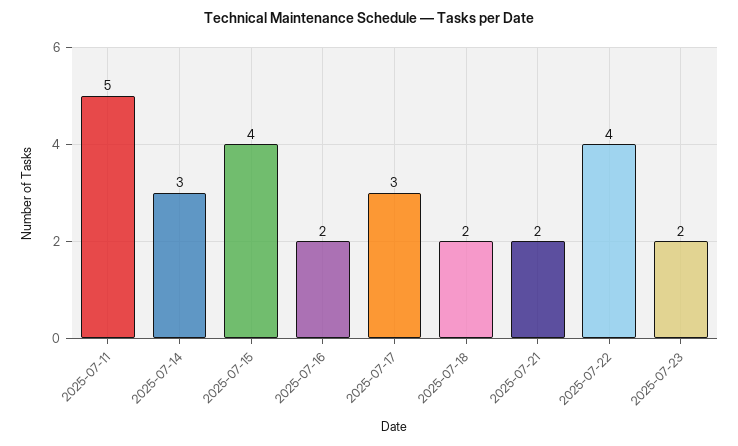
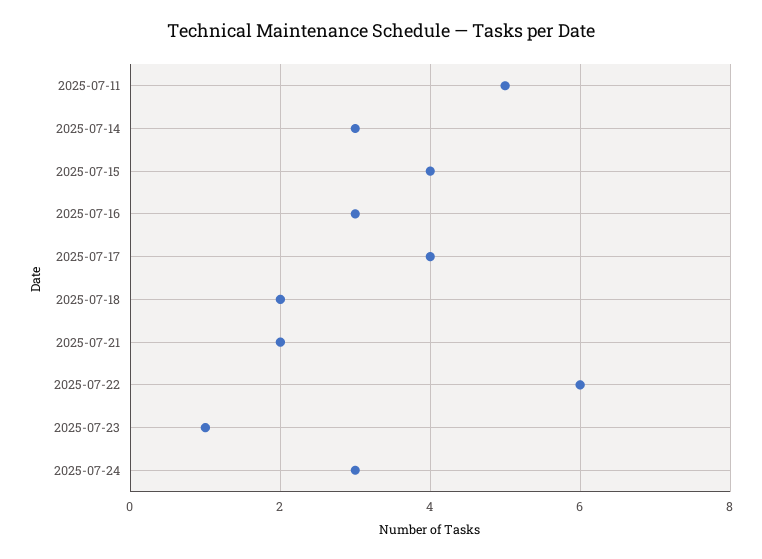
2025-07-16: 2 -> 3
2025-07-17: 3 -> 4
2025-07-22: 4 -> 6
2025-07-23: 2 -> 1
2025-07-24: none -> 3

